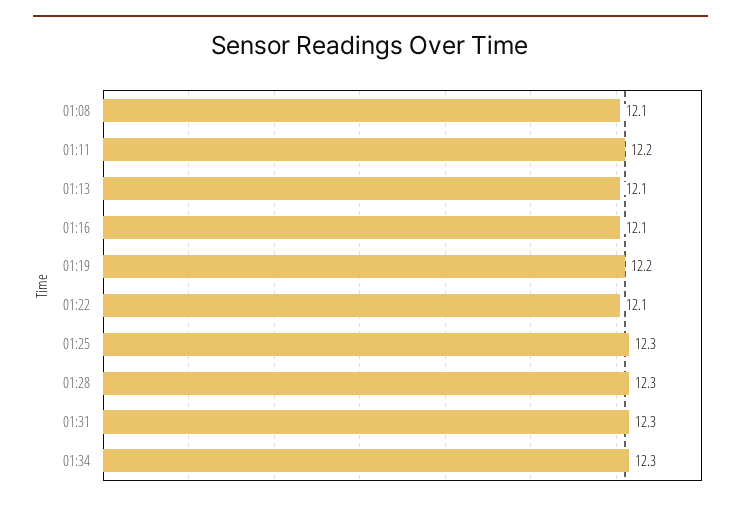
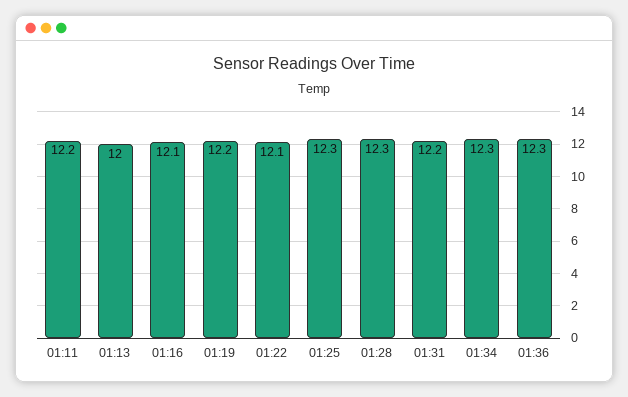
01:08: 12.1 -> none
01:13: 12.1 -> 12
01:31: 12.3 -> 12.2
01:36: none -> 12.3

